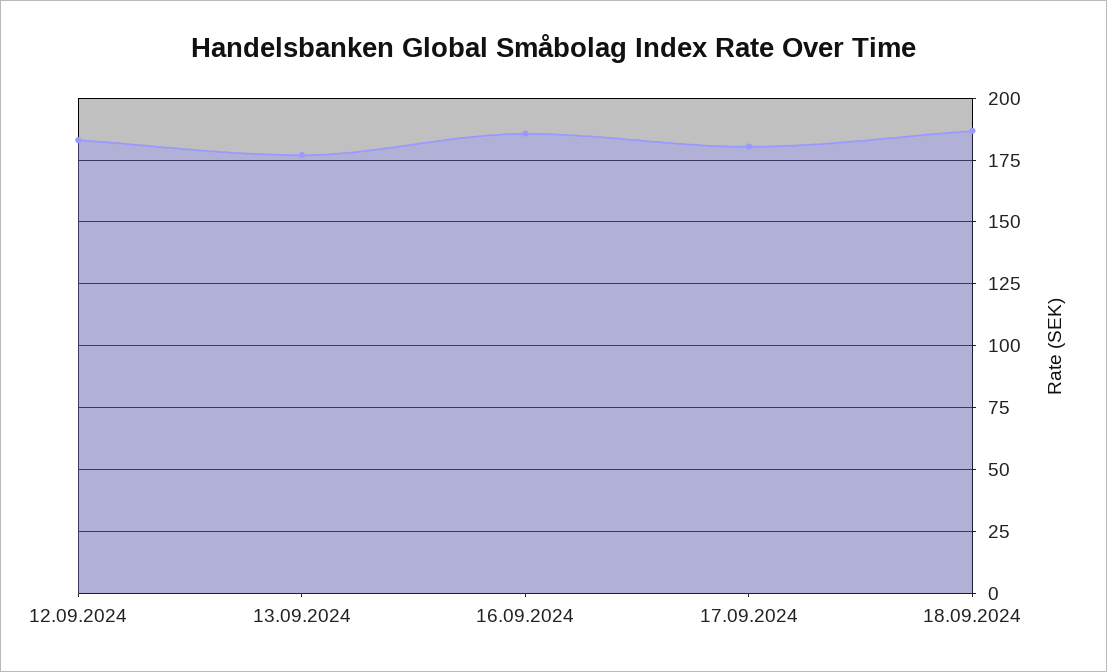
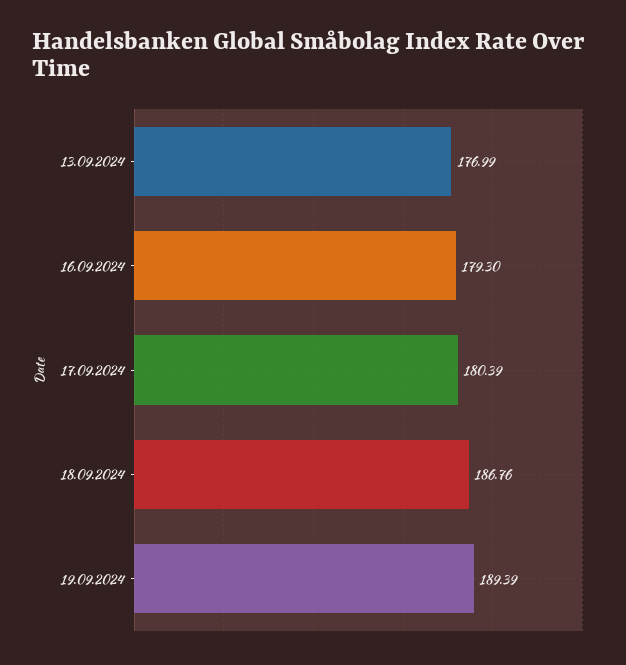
12.09.2024: 182.5 -> none
16.09.2024: 185 -> 179.3
19.09.2024: none -> 189.39

